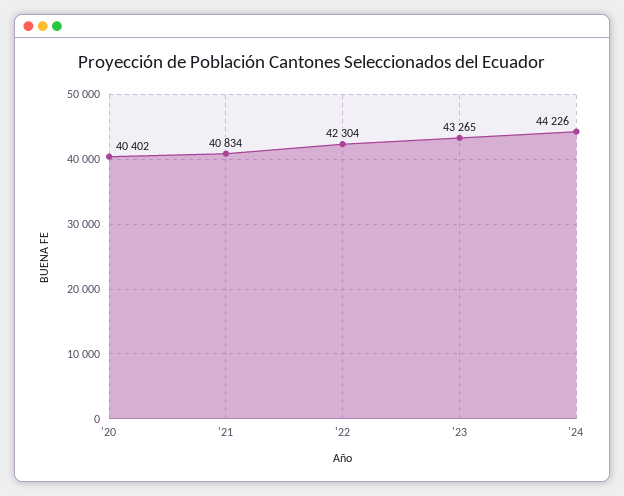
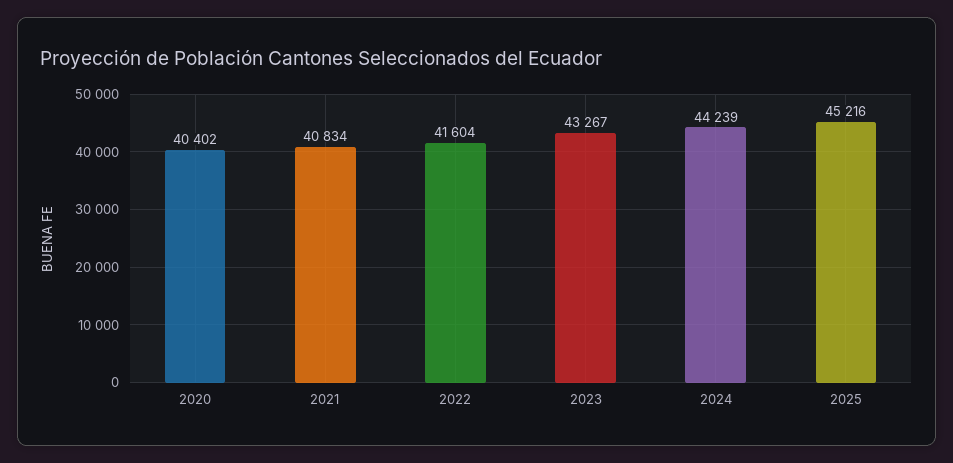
'22: 42304 -> 41604
'23: 43265 -> 43267
'24: 44226 -> 44239
2025: none -> 45216

